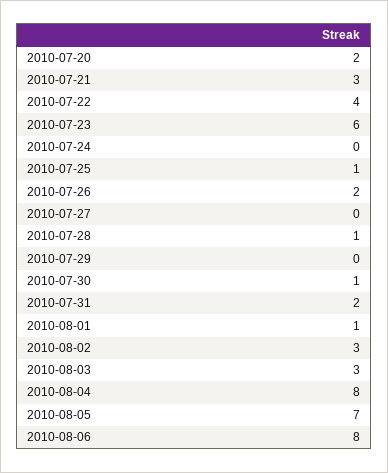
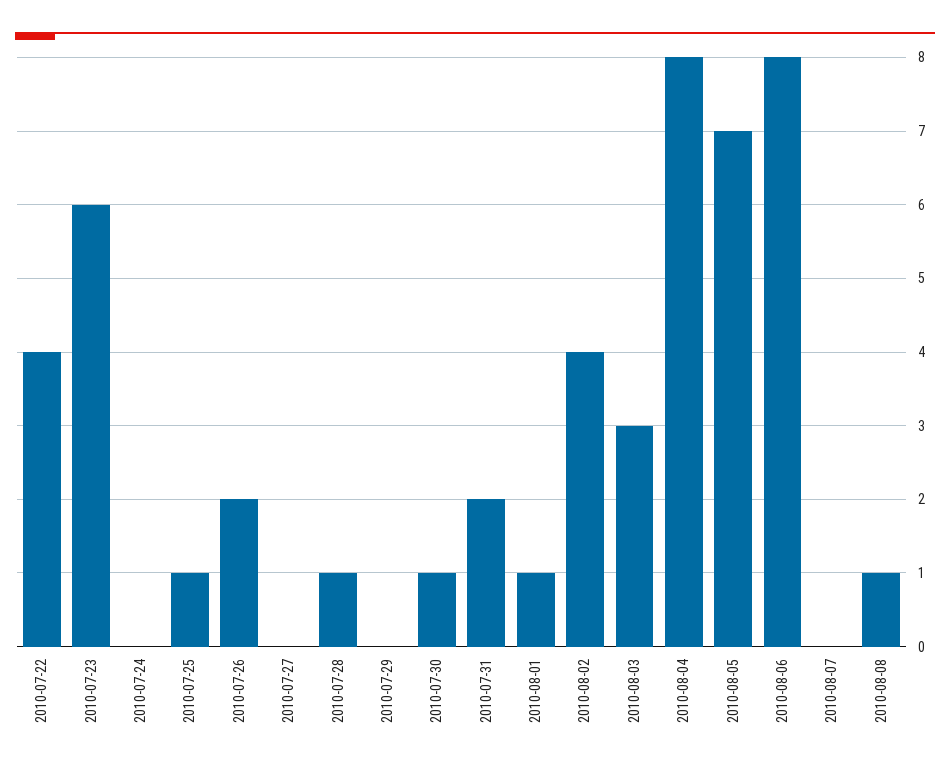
2010-07-20: 2 -> none
2010-07-21: 3 -> none
2010-08-02: 3 -> 4
2010-08-07: none -> 0
2010-08-08: none -> 1

